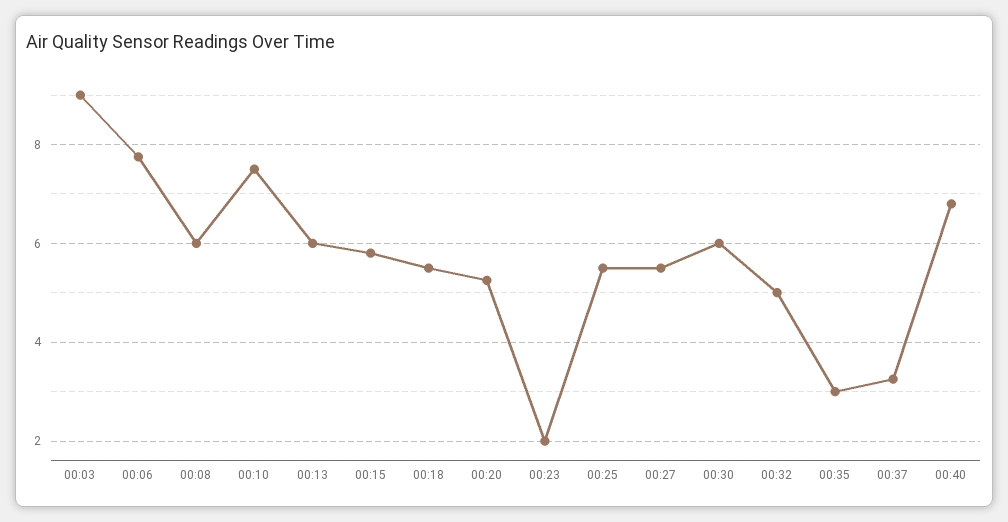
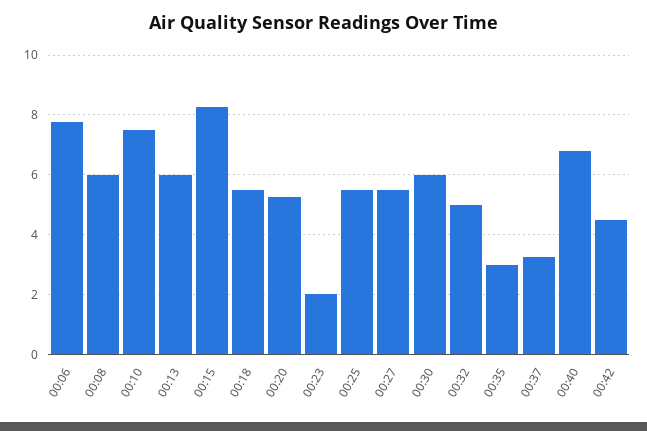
00:03: 9 -> none
00:15: 5.8 -> 8.25
00:42: none -> 4.5

